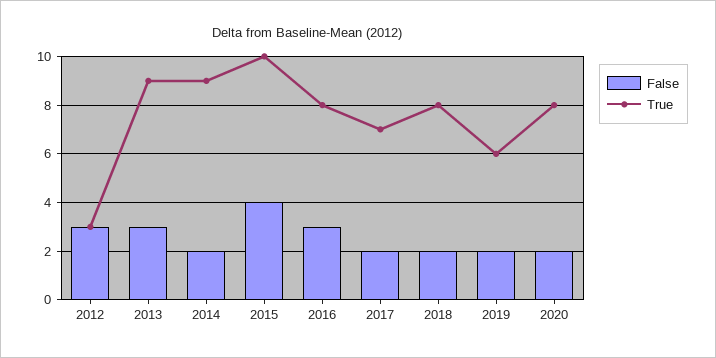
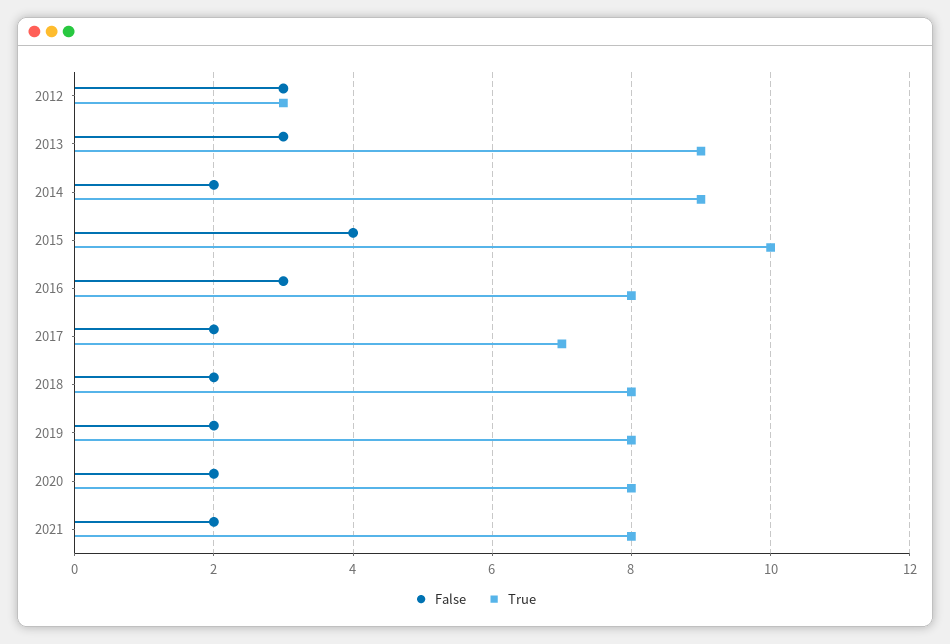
True, 2019: 6 -> 8
False, 2021: none -> 2
True, 2021: none -> 8

